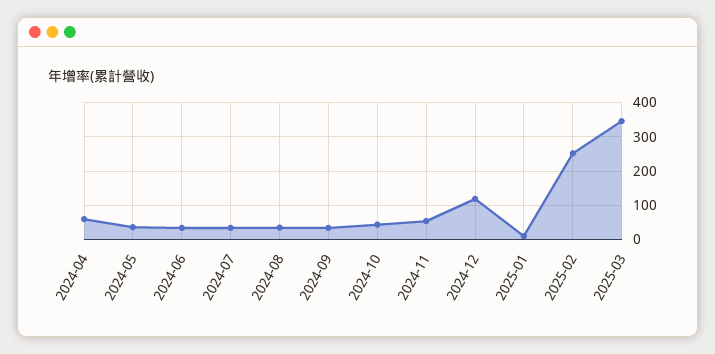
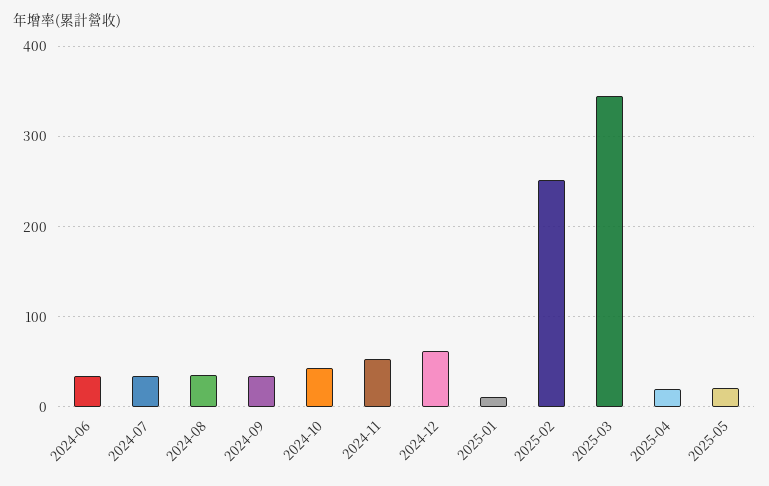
2024-04: 60 -> none
2024-05: 40 -> none
2024-12: 120 -> 60
2025-04: none -> 20
2025-05: none -> 20

